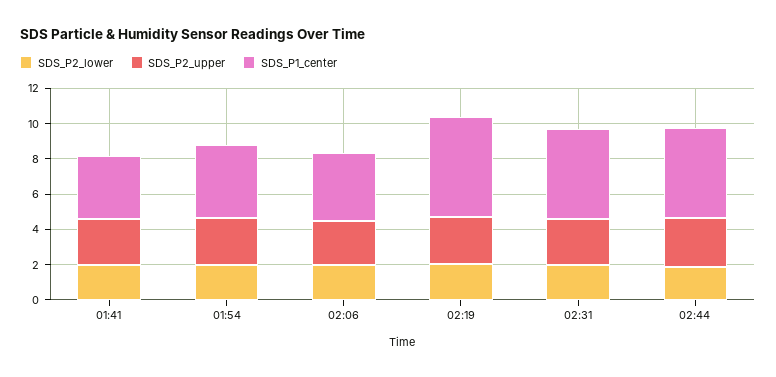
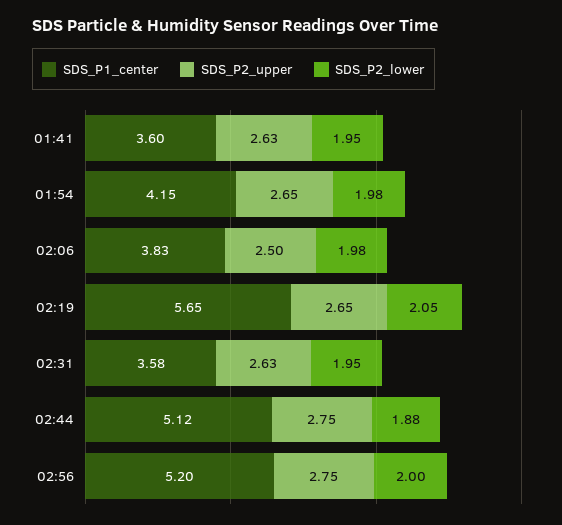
SDS_P1_center, 02:31: 5 -> 3.58
SDS_P1_center, 02:56: none -> 5.2
SDS_P2_upper, 02:56: none -> 2.75
SDS_P2_lower, 02:56: none -> 2

